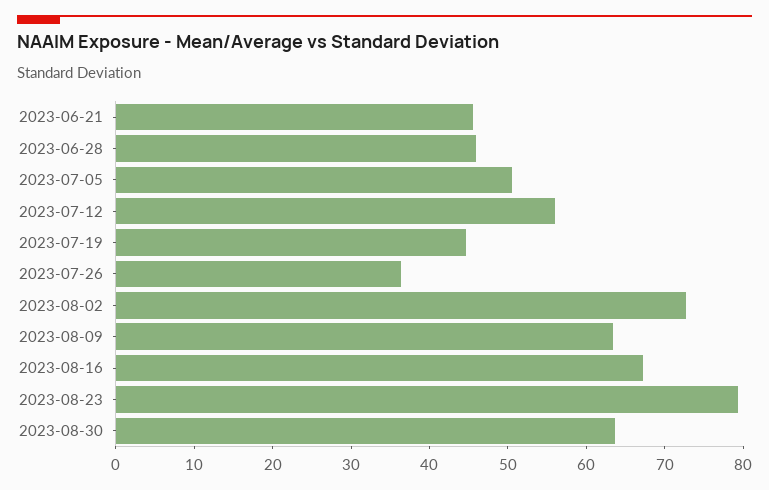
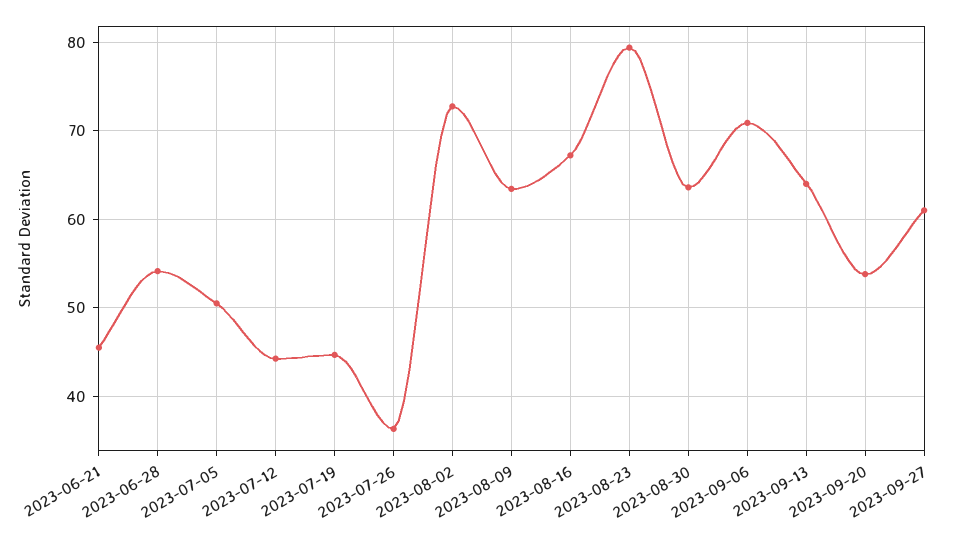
2023-06-28: 46 -> 54
2023-07-12: 56 -> 44
2023-09-06: none -> 71
2023-09-13: none -> 64
2023-09-20: none -> 54
2023-09-27: none -> 61

